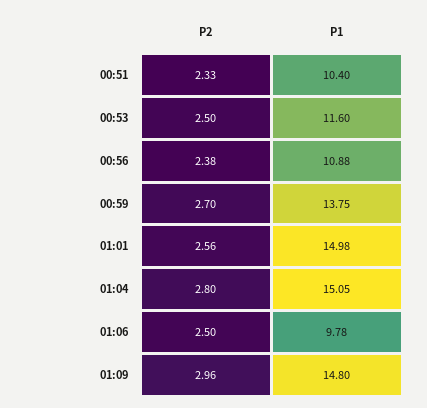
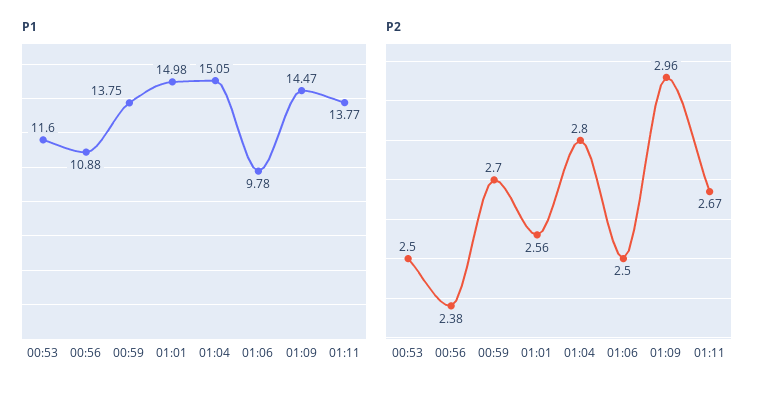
P2, 00:51: 2.33 -> none
P1, 00:51: 10.4 -> none
P1, 01:09: 14.8 -> 14.47
P1, 01:11: none -> 13.77
P2, 01:11: none -> 2.67

